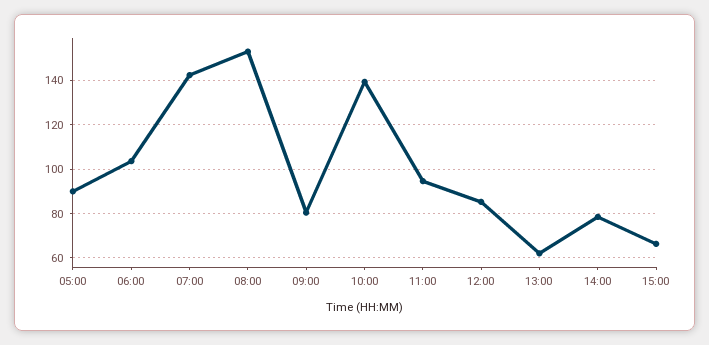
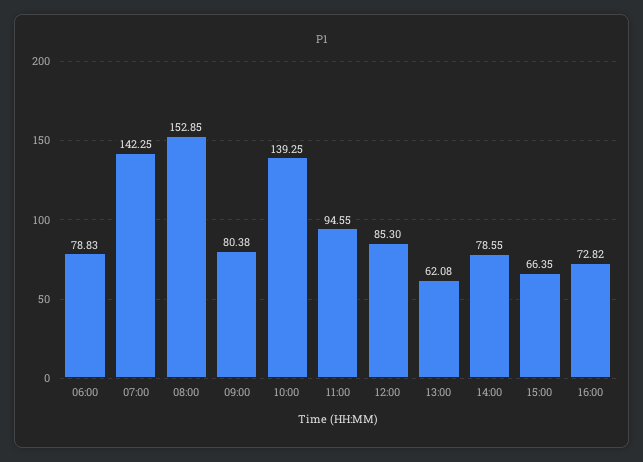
05:00: 90 -> none
06:00: 105 -> 78.83
16:00: none -> 72.82

